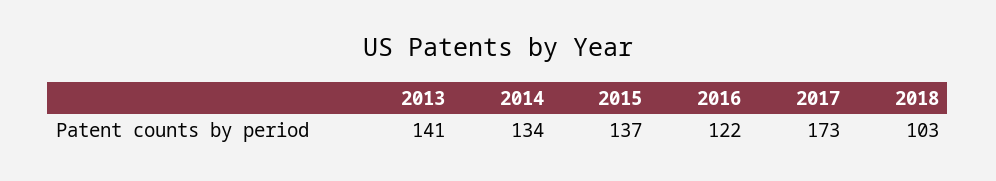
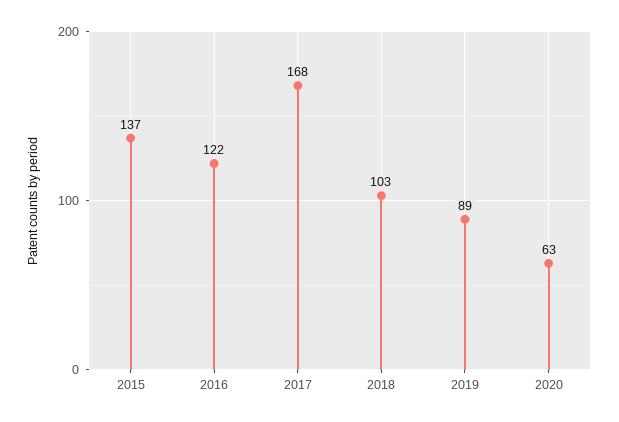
2013: 141 -> none
2014: 134 -> none
2017: 173 -> 168
2019: none -> 89
2020: none -> 63

